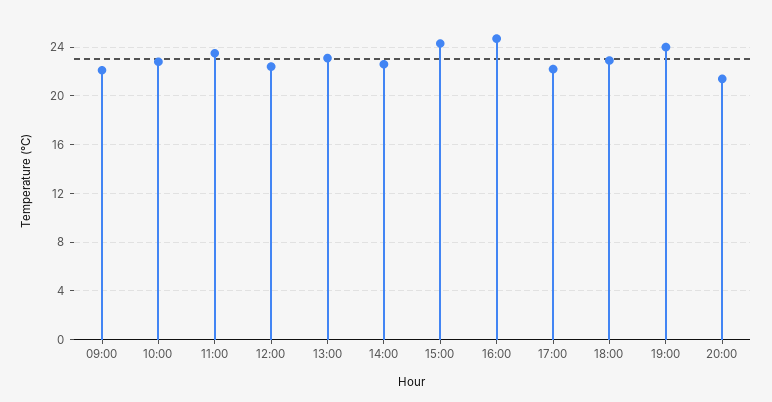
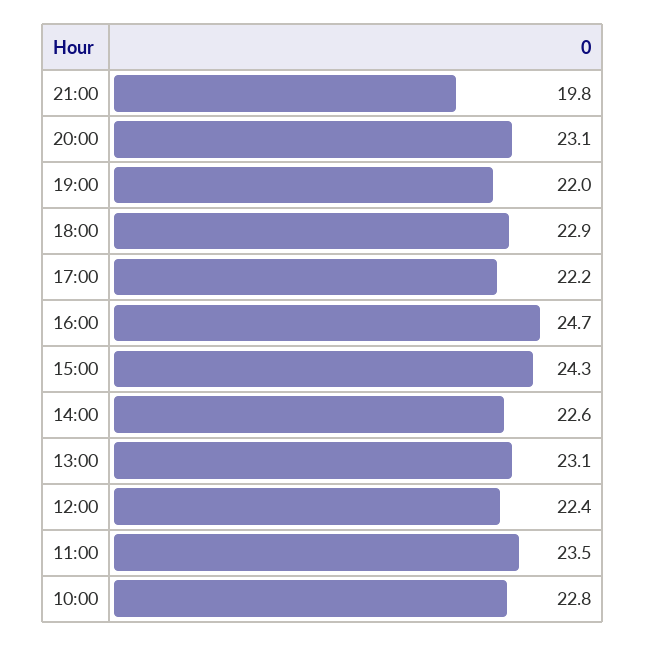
09:00: 22 -> none
19:00: 24 -> 22
20:00: 21.5 -> 23.1
21:00: none -> 19.8

